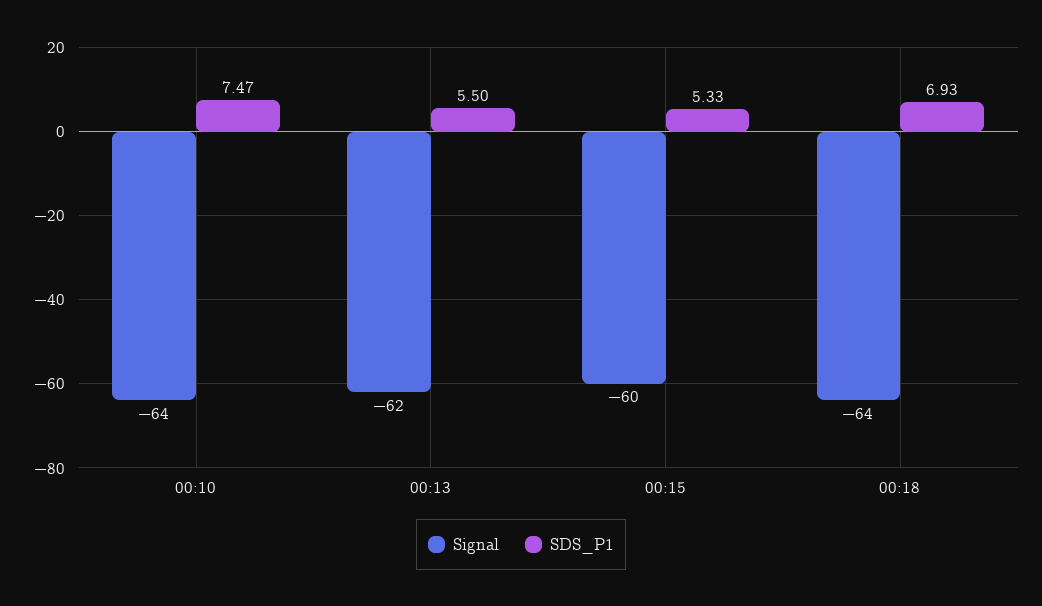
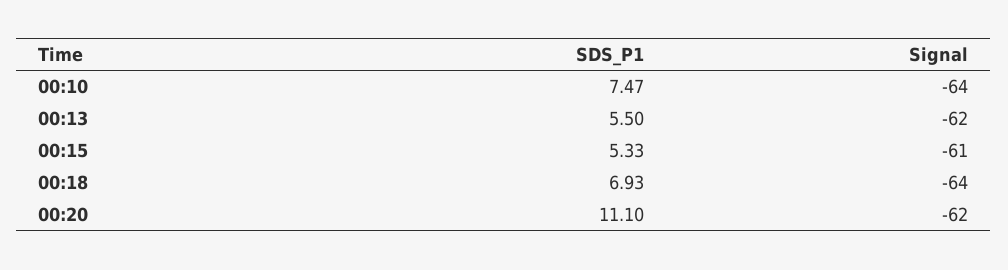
Signal, 00:15: -60 -> -61
SDS_P1, 00:20: none -> 11.1
Signal, 00:20: none -> -62

